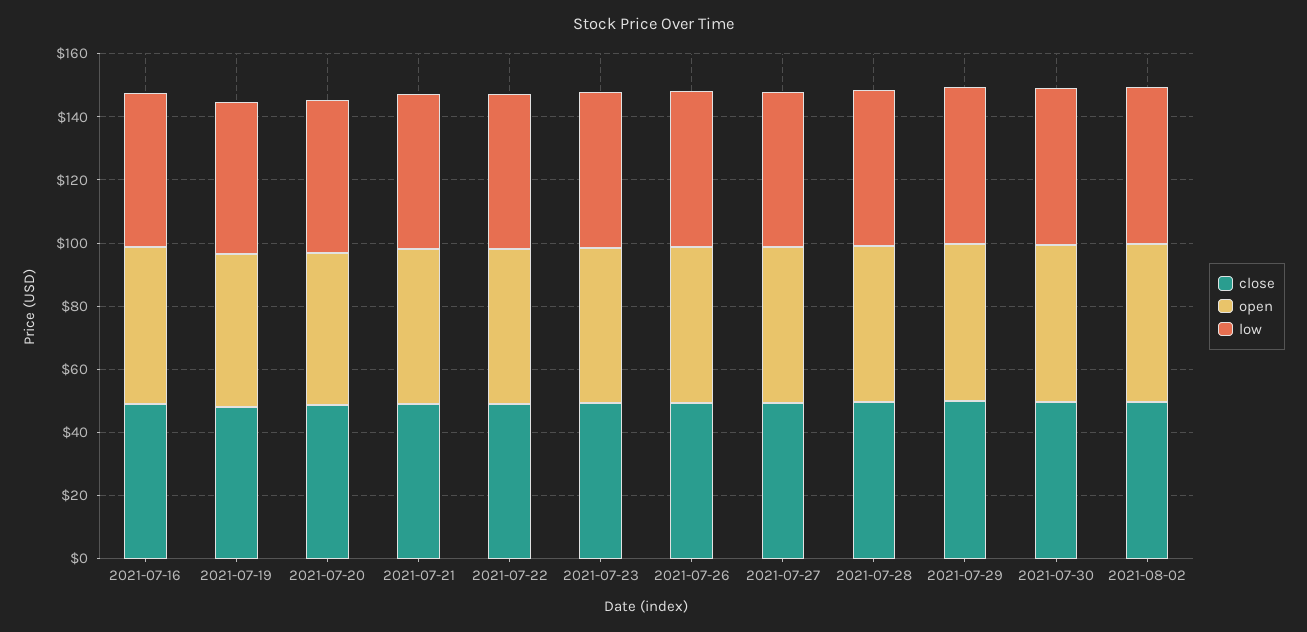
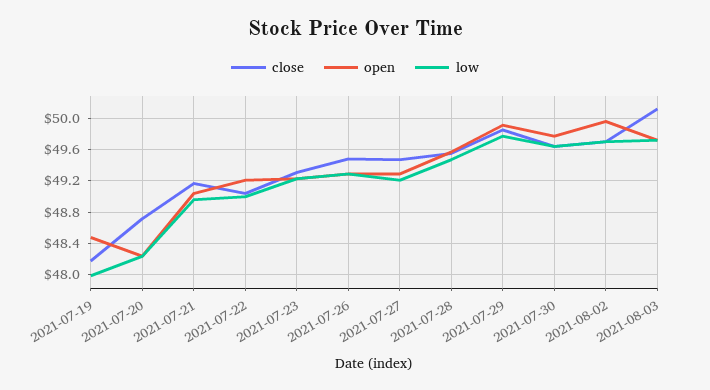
close, 2021-07-16: 50 -> none
open, 2021-07-16: 50 -> none
low, 2021-07-16: 50 -> none
close, 2021-08-03: none -> 50.1
open, 2021-08-03: none -> 49.7
low, 2021-08-03: none -> 49.7

